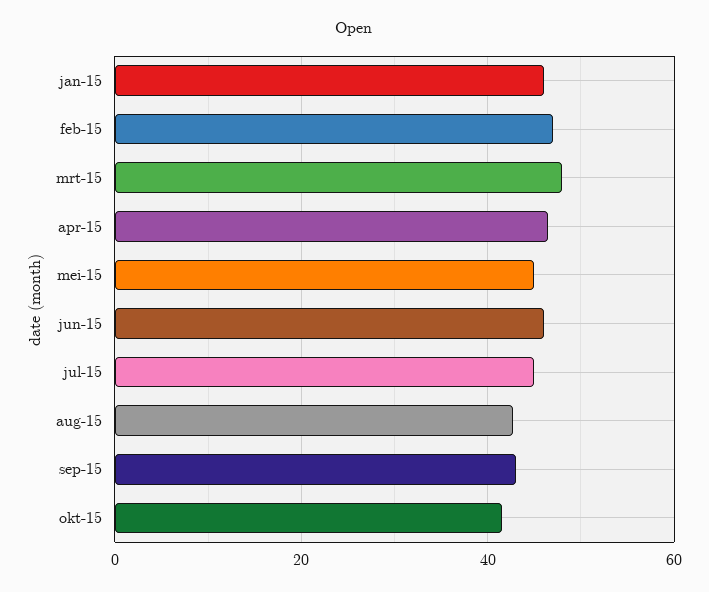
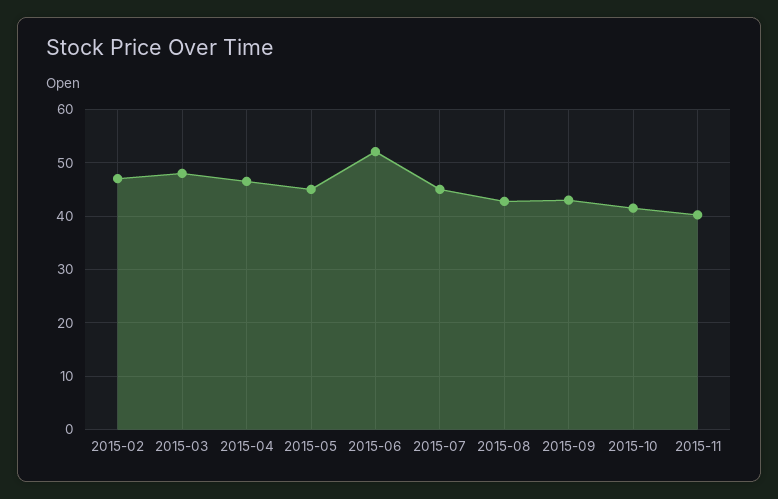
jan-15: 46 -> none
jun-15: 46 -> 52
2015-11: none -> 40

